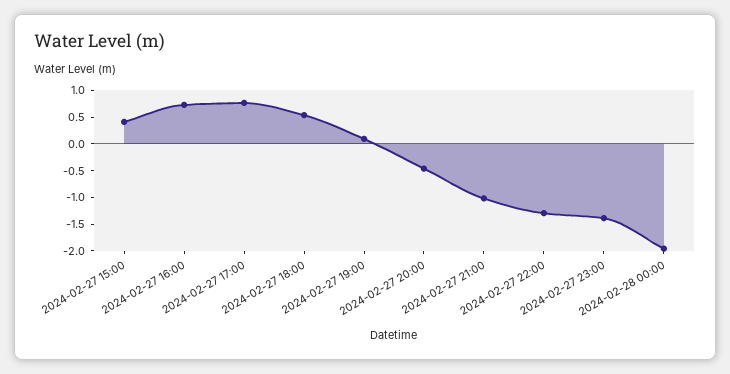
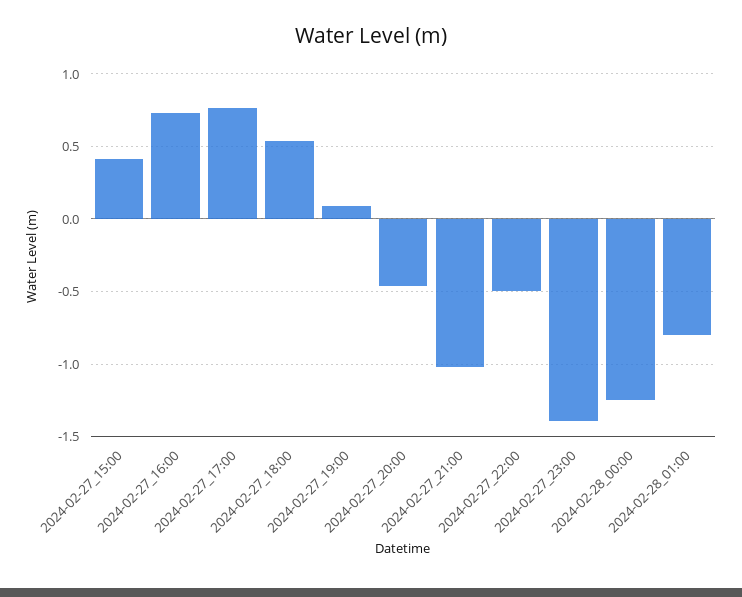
2024-02-27 22:00: -1.25 -> -0.5
2024-02-28 00:00: -2 -> -1.25
2024-02-28_01:00: none -> -0.8

